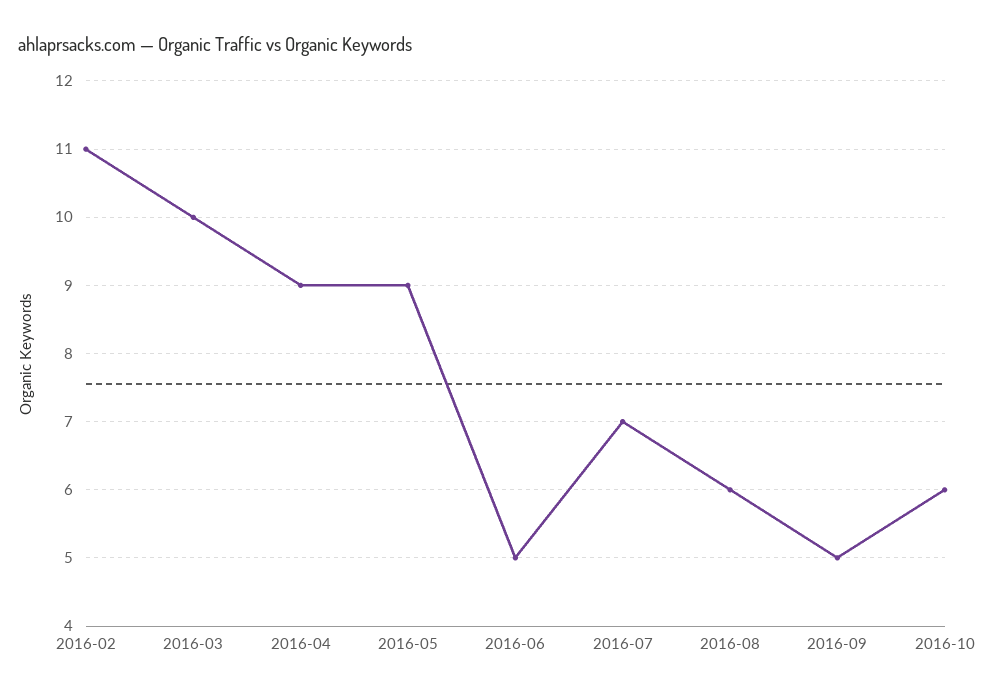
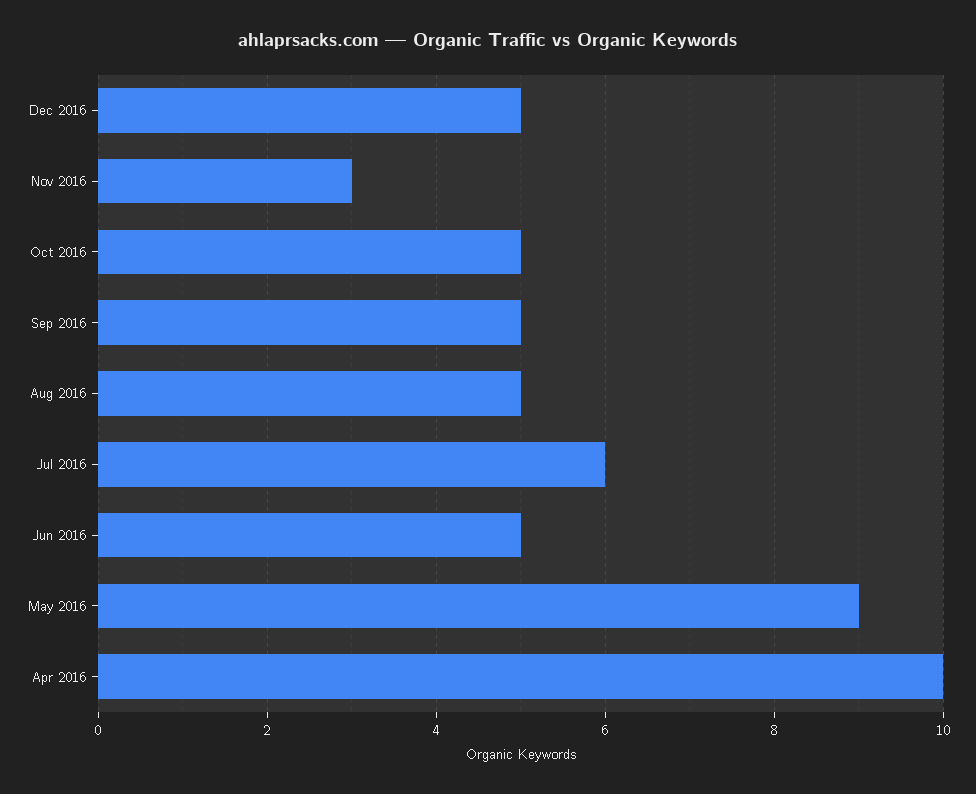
2016-02: 11 -> none
2016-03: 10 -> none
2016-04: 9 -> 10
2016-07: 7 -> 6
2016-08: 6 -> 5
2016-10: 6 -> 5
Dec 2016: none -> 5
Nov 2016: none -> 3

